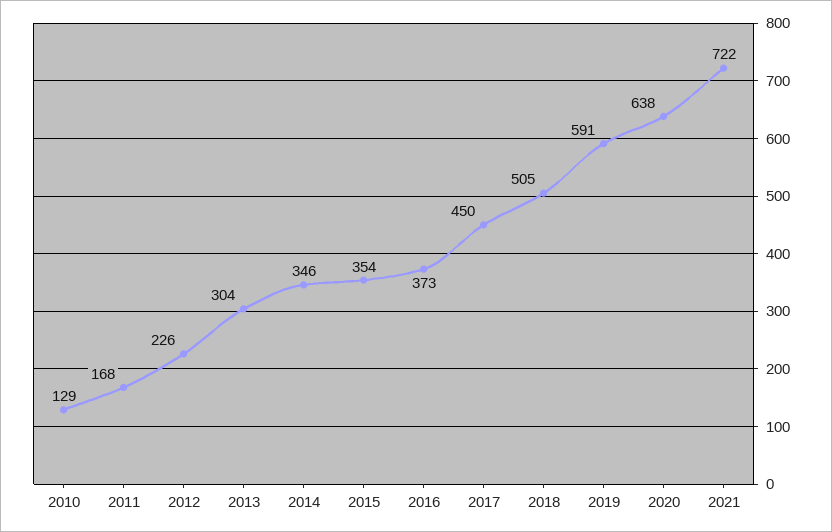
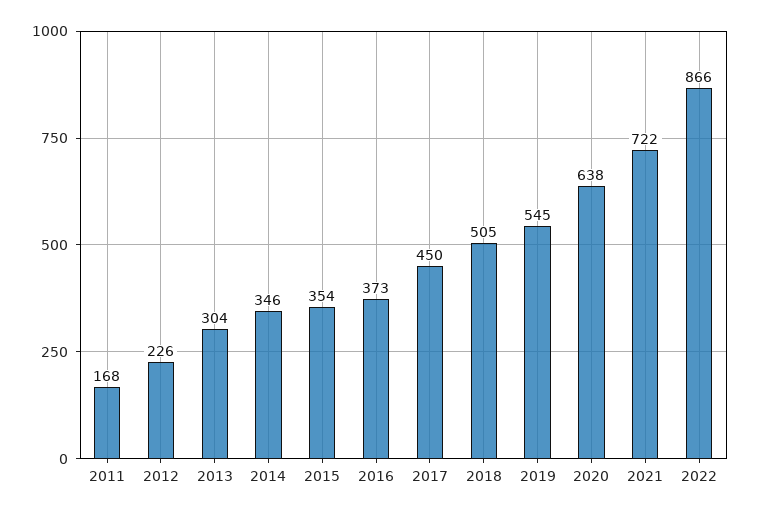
2010: 129 -> none
2019: 591 -> 545
2022: none -> 866

